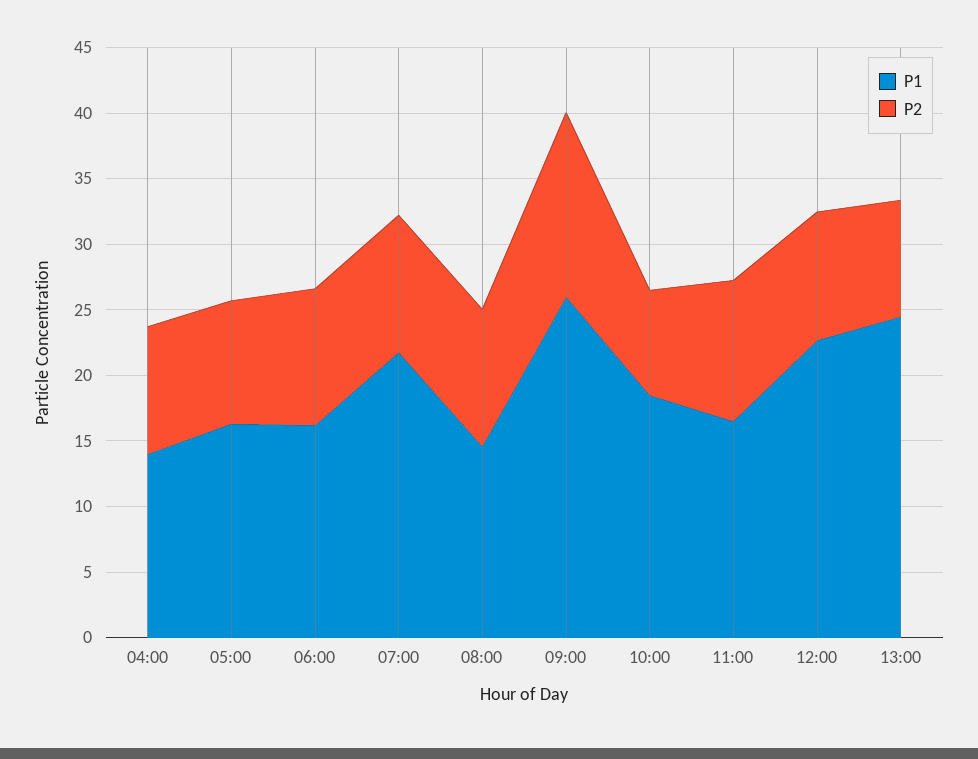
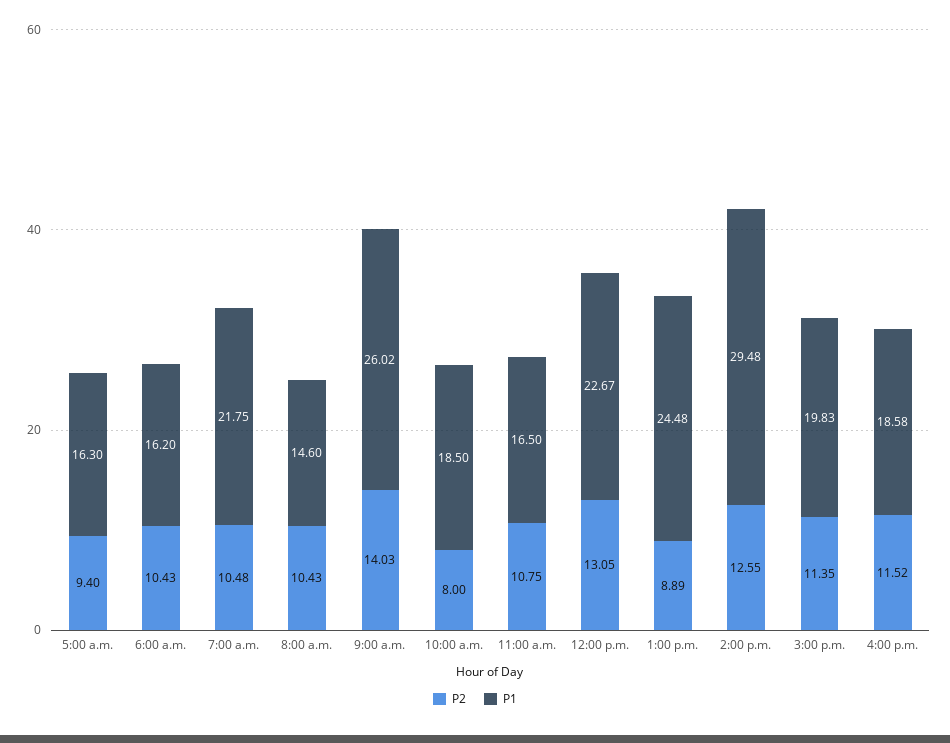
P1, 04:00: 14 -> none
P2, 04:00: 10 -> none
P2, 12:00: 10 -> 13.05
P2, 2:00 p.m.: none -> 12.55
P1, 2:00 p.m.: none -> 29.48
P2, 3:00 p.m.: none -> 11.35
P1, 3:00 p.m.: none -> 19.83
P2, 4:00 p.m.: none -> 11.52
P1, 4:00 p.m.: none -> 18.58

